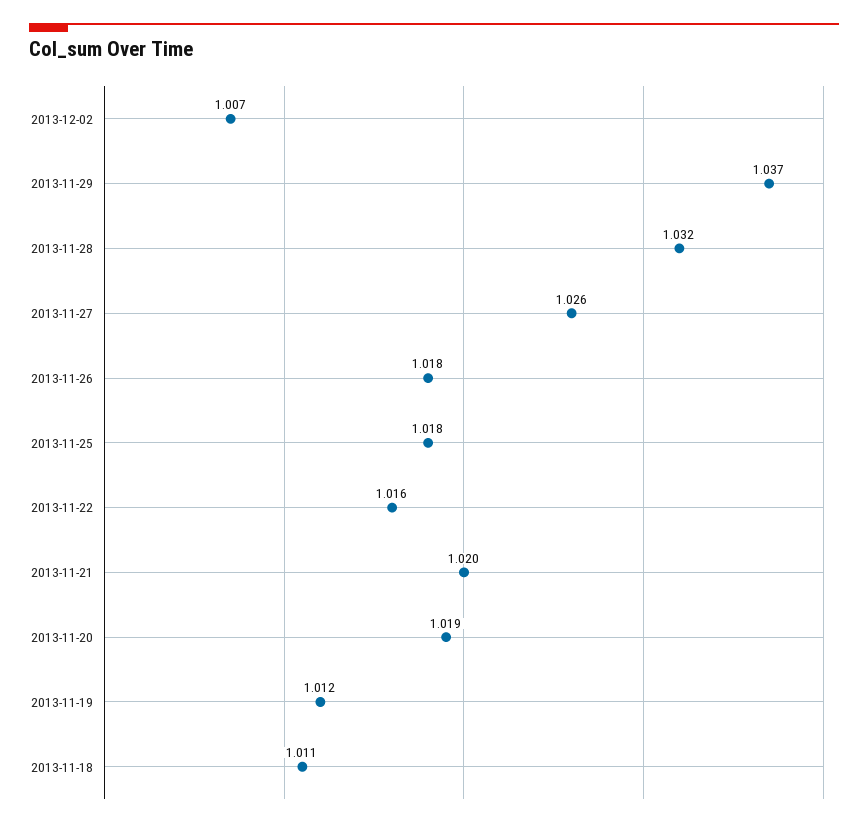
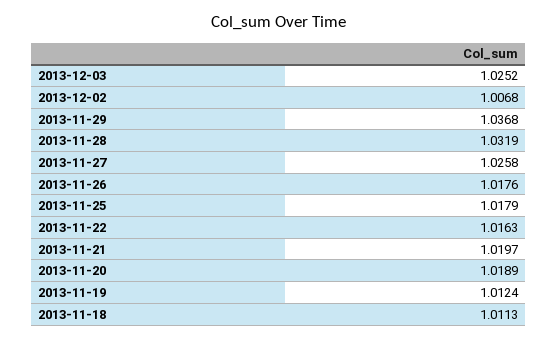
2013-12-03: none -> 1.0252

